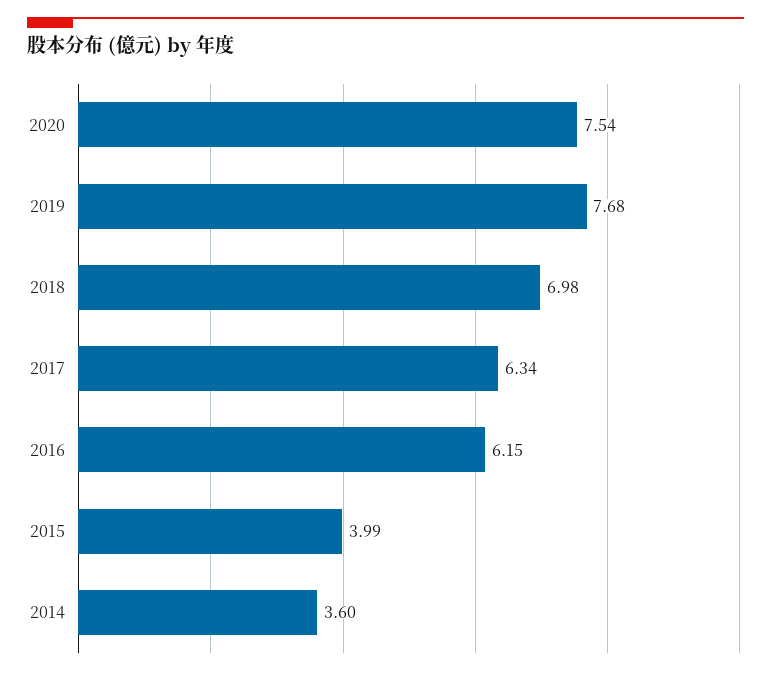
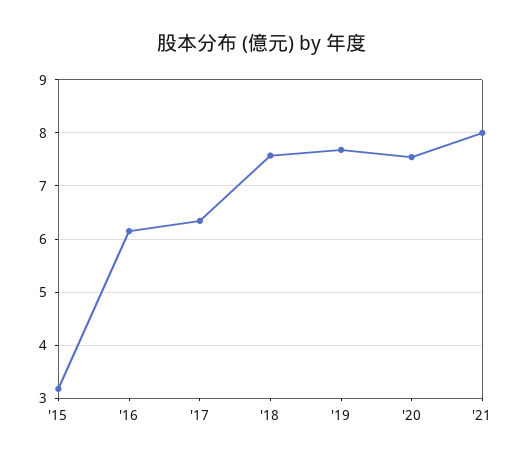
2018: 6.98 -> 7.6
2015: 3.99 -> 3.2
2014: 3.6 -> none
'21: none -> 8

